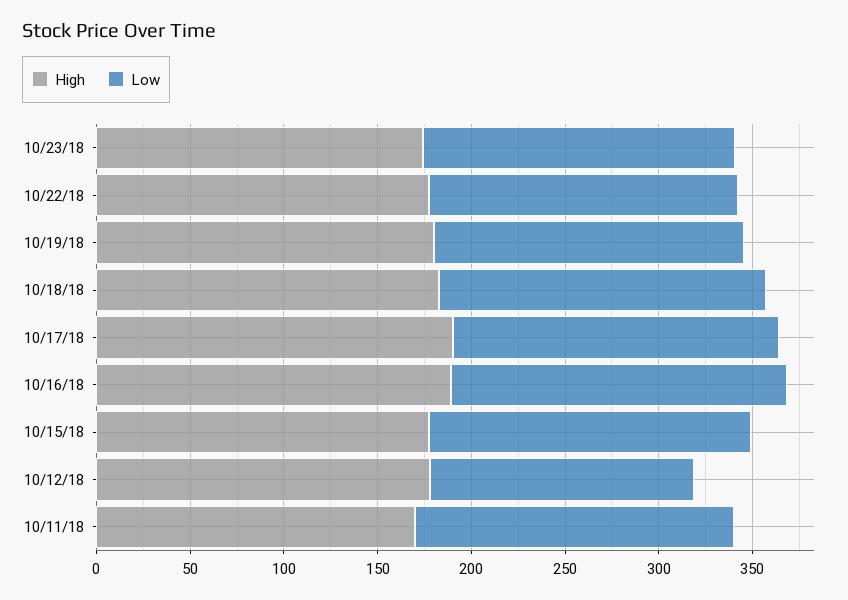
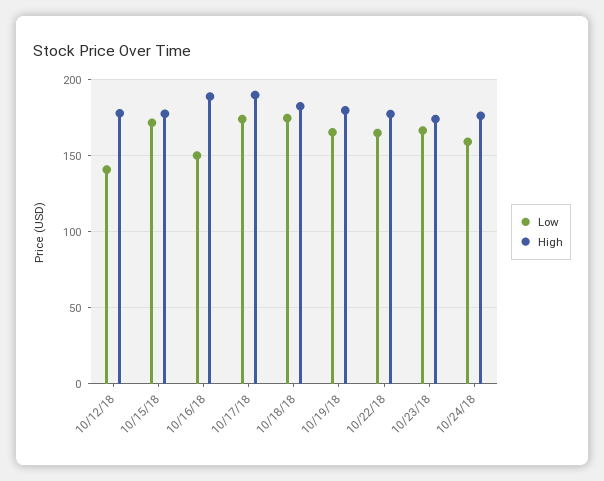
Low, 10/16/18: 180 -> 150
High, 10/11/18: 170 -> none
Low, 10/11/18: 170 -> none
Low, 10/24/18: none -> 160
High, 10/24/18: none -> 175

